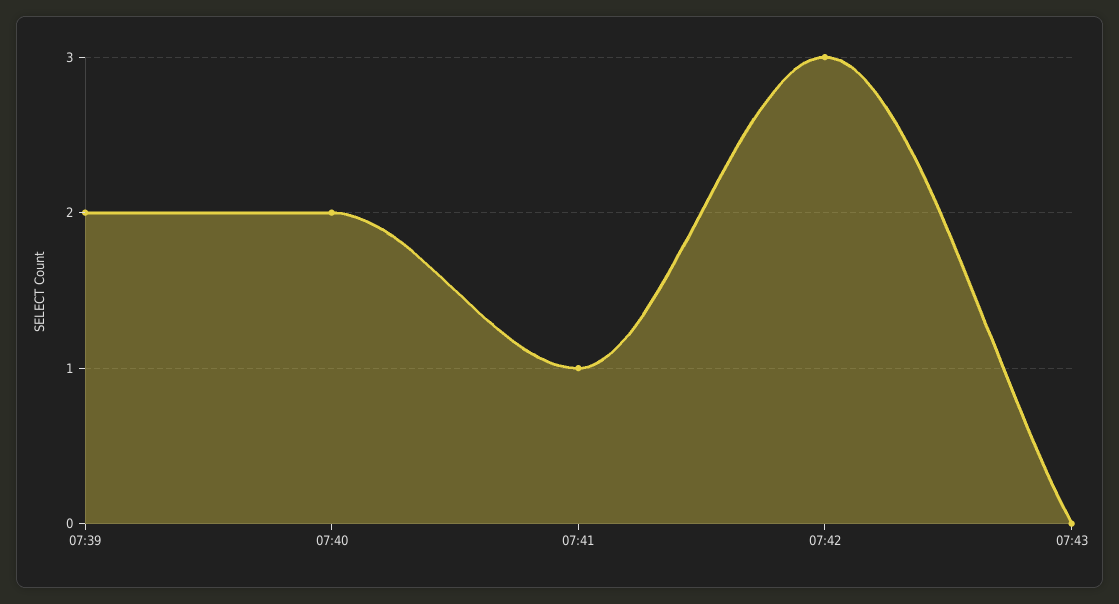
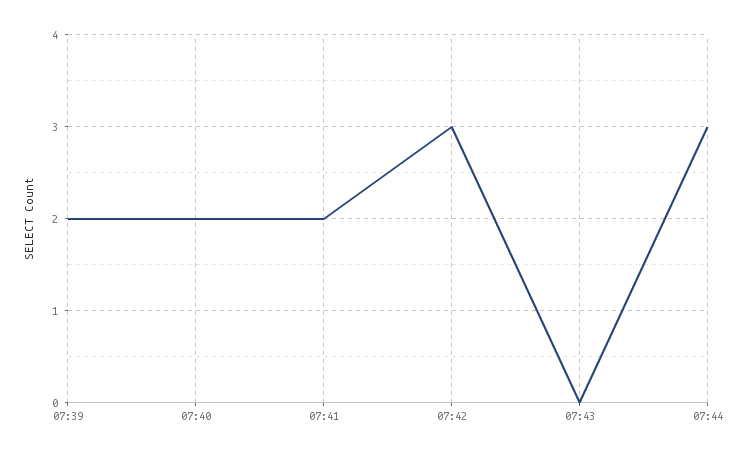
07:41: 1 -> 2
07:44: none -> 3

